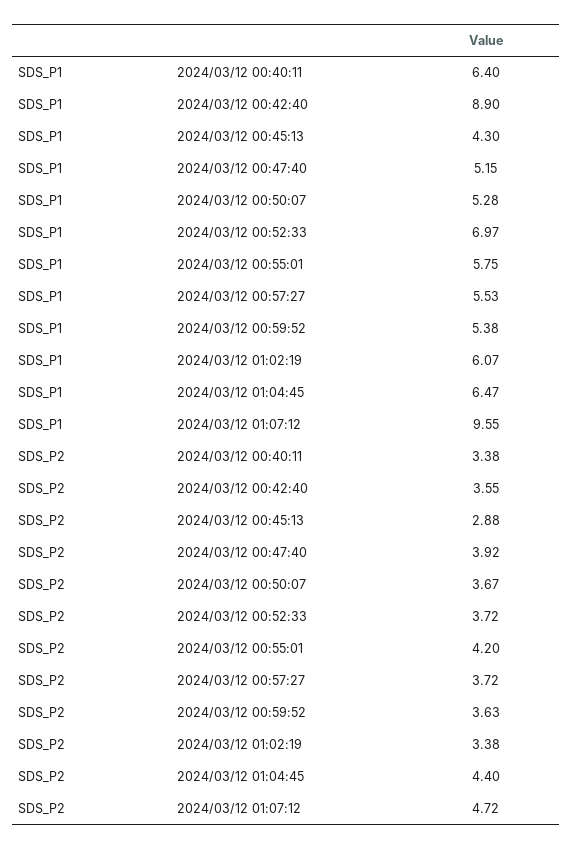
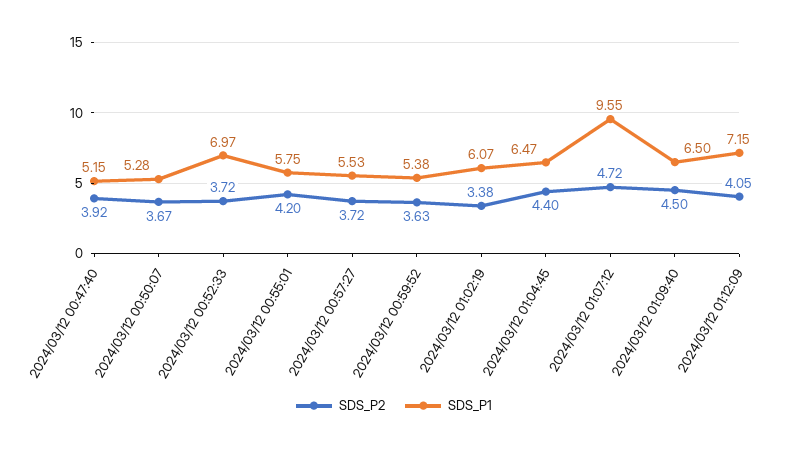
SDS_P1, 2024/03/12 00:40:11: 6.4 -> none
SDS_P1, 2024/03/12 00:42:40: 8.9 -> none
SDS_P1, 2024/03/12 00:45:13: 4.3 -> none
SDS_P2, 2024/03/12 00:40:11: 3.38 -> none
SDS_P2, 2024/03/12 00:42:40: 3.55 -> none
SDS_P2, 2024/03/12 00:45:13: 2.88 -> none
SDS_P2, 2024/03/12 01:09:40: none -> 4.5
SDS_P1, 2024/03/12 01:09:40: none -> 6.5
SDS_P2, 2024/03/12 01:12:09: none -> 4.05
SDS_P1, 2024/03/12 01:12:09: none -> 7.15

